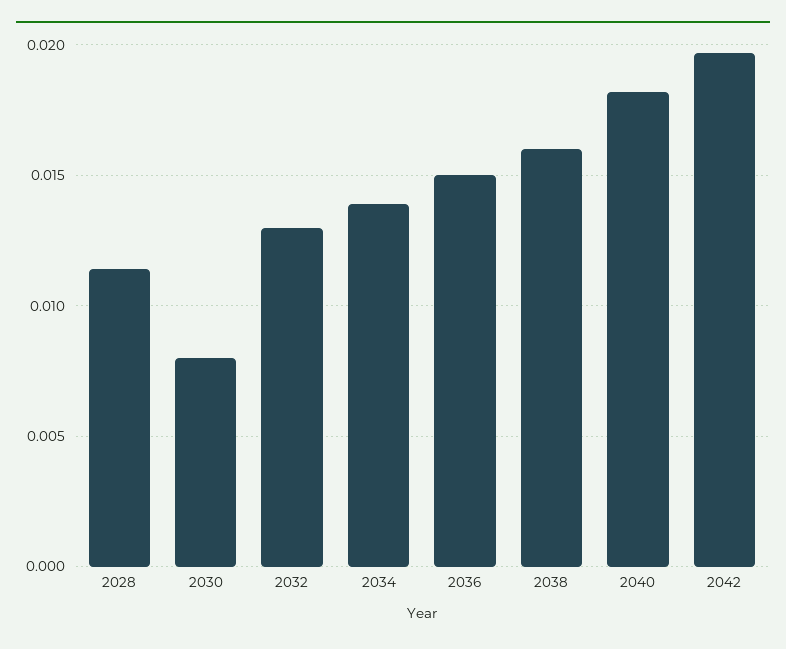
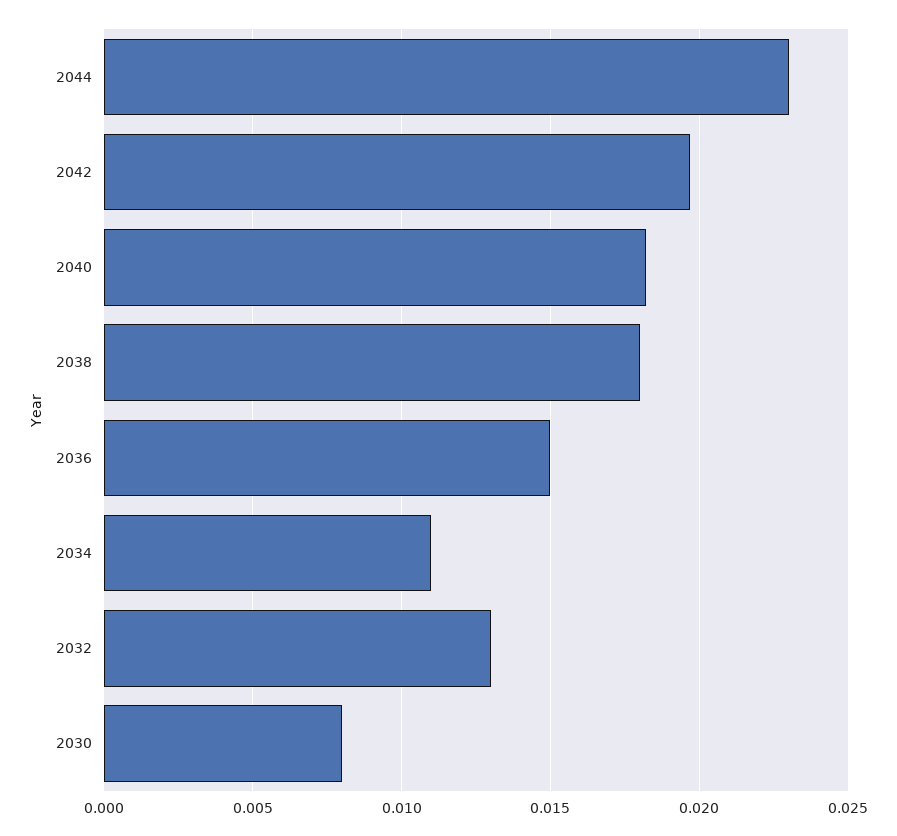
2028: 0.0115 -> none
2034: 0.014 -> 0.011
2038: 0.016 -> 0.018
2044: none -> 0.023

